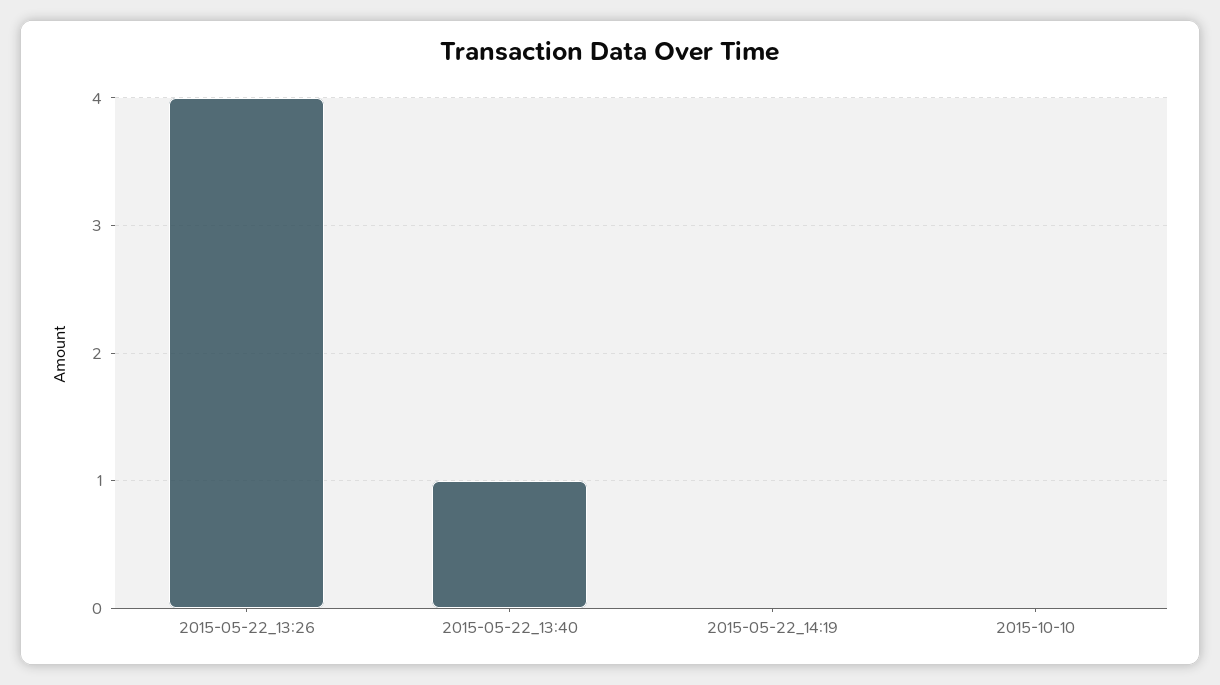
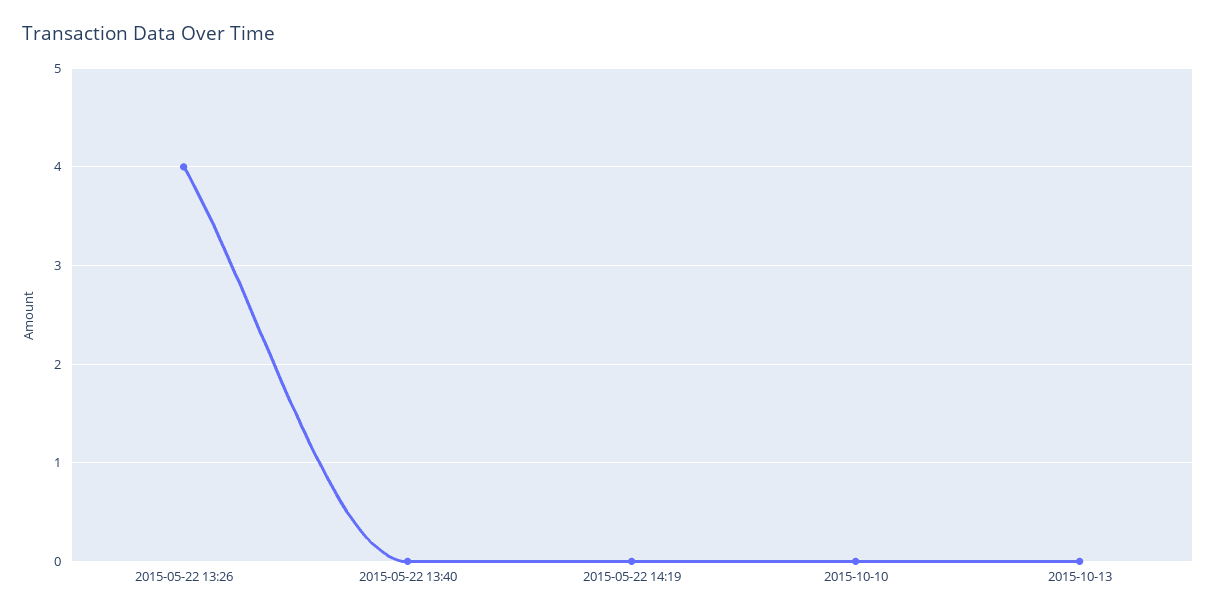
2015-05-22_13:40: 1 -> 0
2015-10-13: none -> 0

